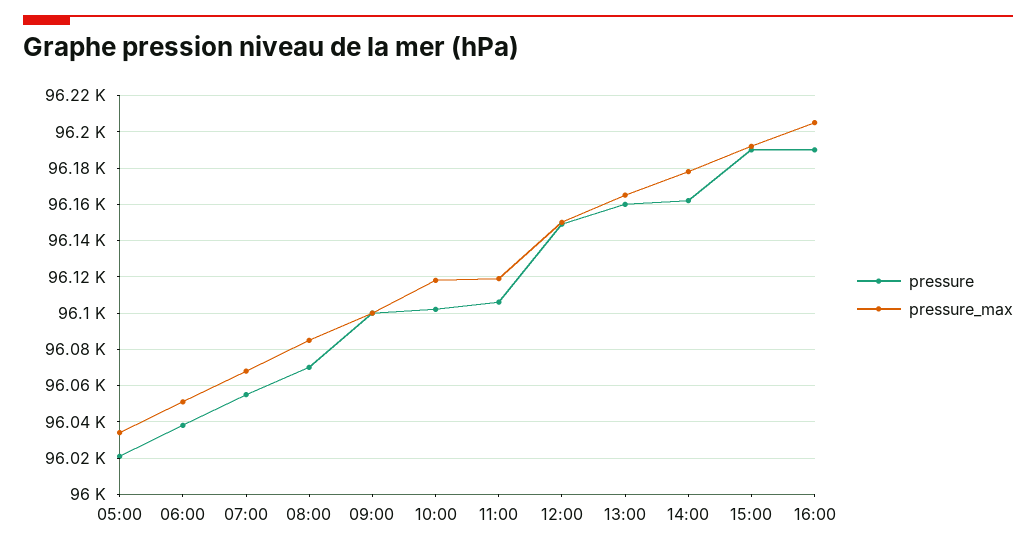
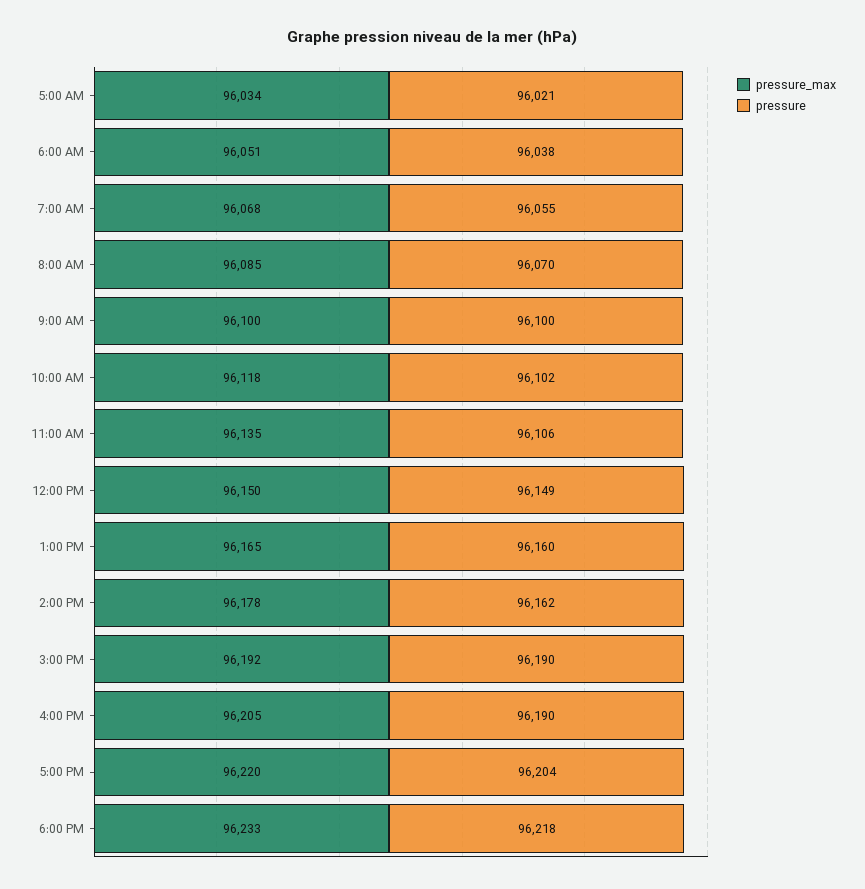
pressure_max, 11:00: 96120 -> 96135
pressure_max, 5:00 PM: none -> 96220
pressure, 5:00 PM: none -> 96204
pressure_max, 6:00 PM: none -> 96233
pressure, 6:00 PM: none -> 96218

